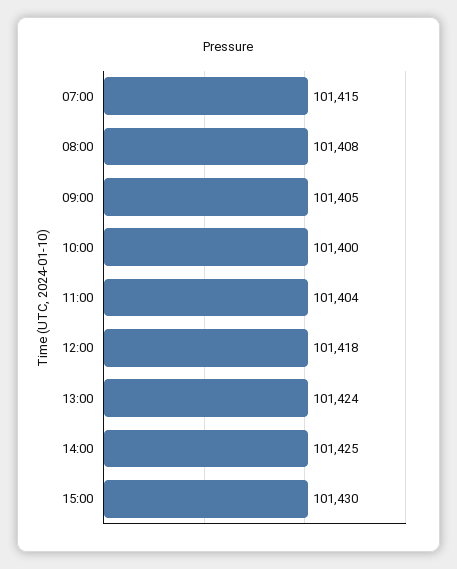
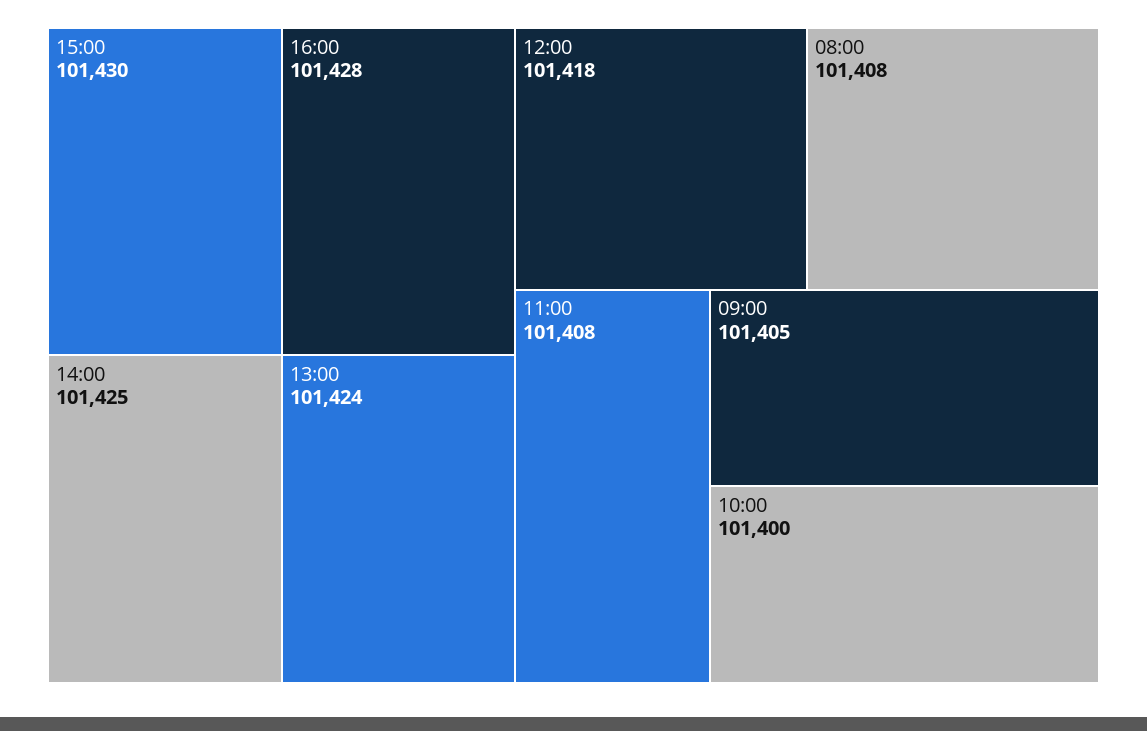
07:00: 101415 -> none
11:00: 101404 -> 101408
16:00: none -> 101428

